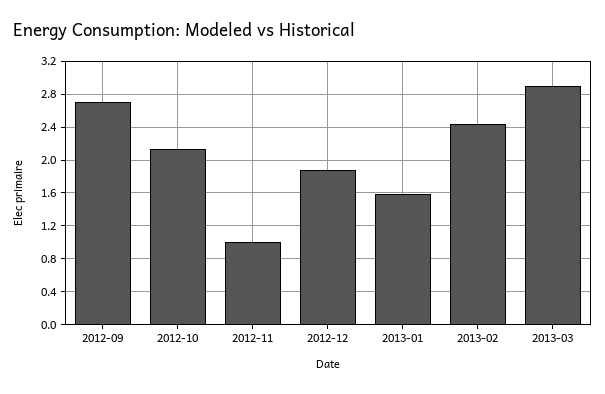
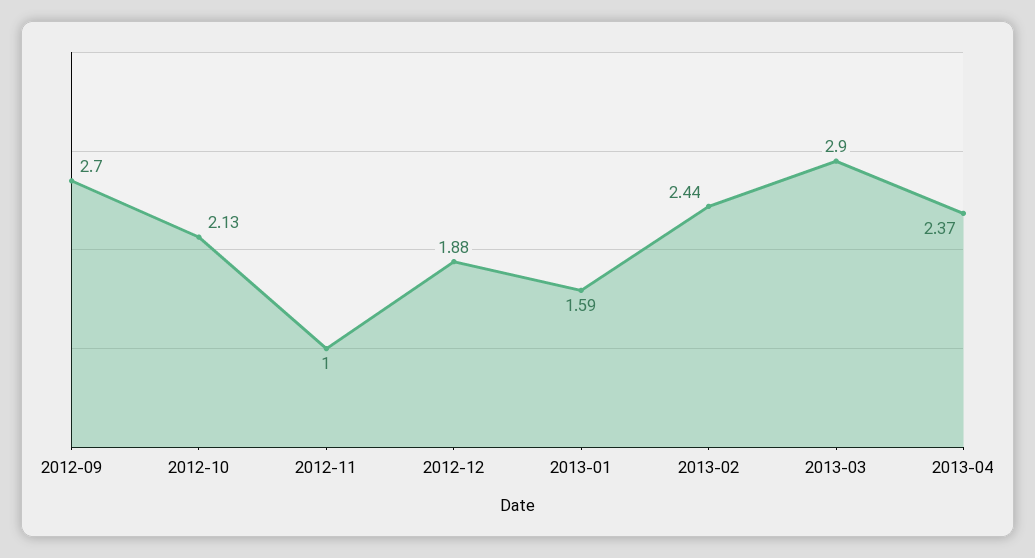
2013-04: none -> 2.37

